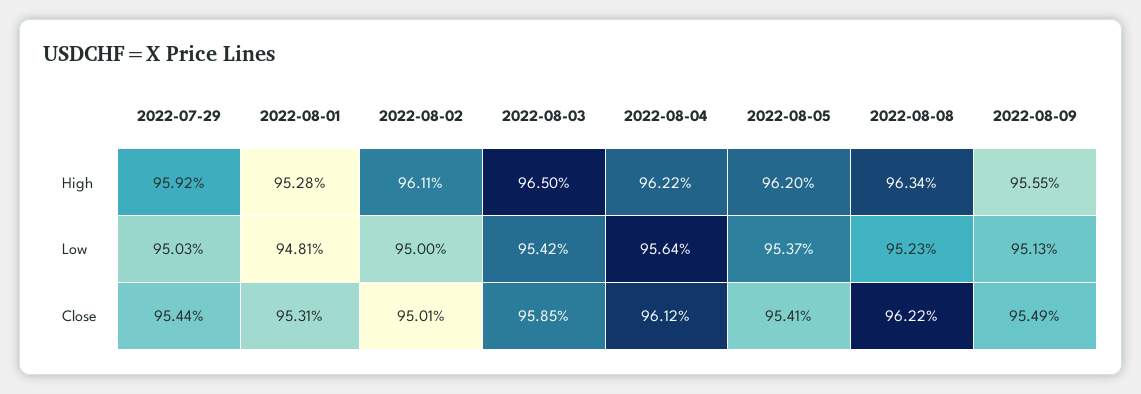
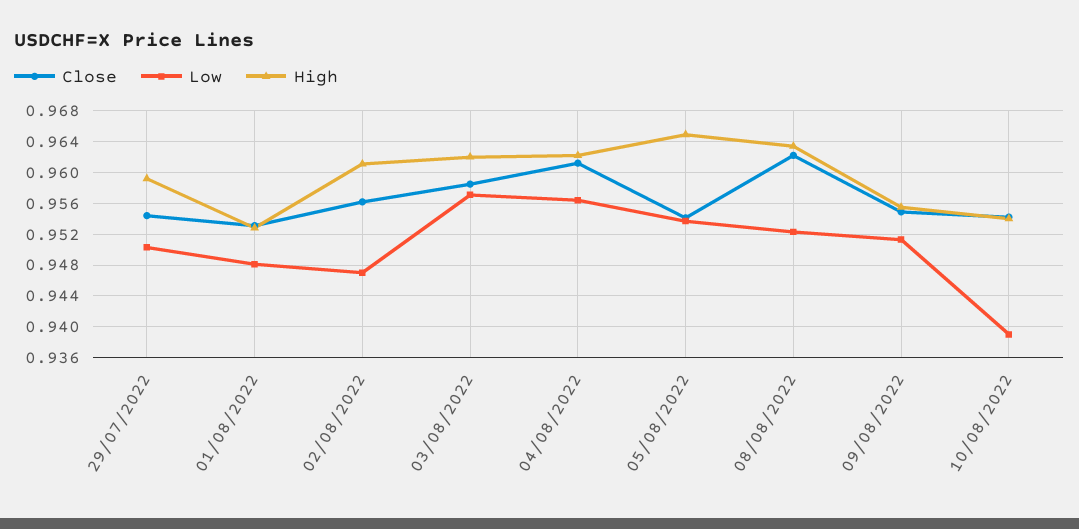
High, 2022-08-03: 0.965 -> 0.962
High, 2022-08-05: 0.962 -> 0.965
Low, 2022-08-02: 0.95 -> 0.947
Low, 2022-08-03: 0.9542 -> 0.957
Close, 2022-08-02: 0.9501 -> 0.956
Close, 10/08/2022: none -> 0.954
Low, 10/08/2022: none -> 0.939
High, 10/08/2022: none -> 0.954

